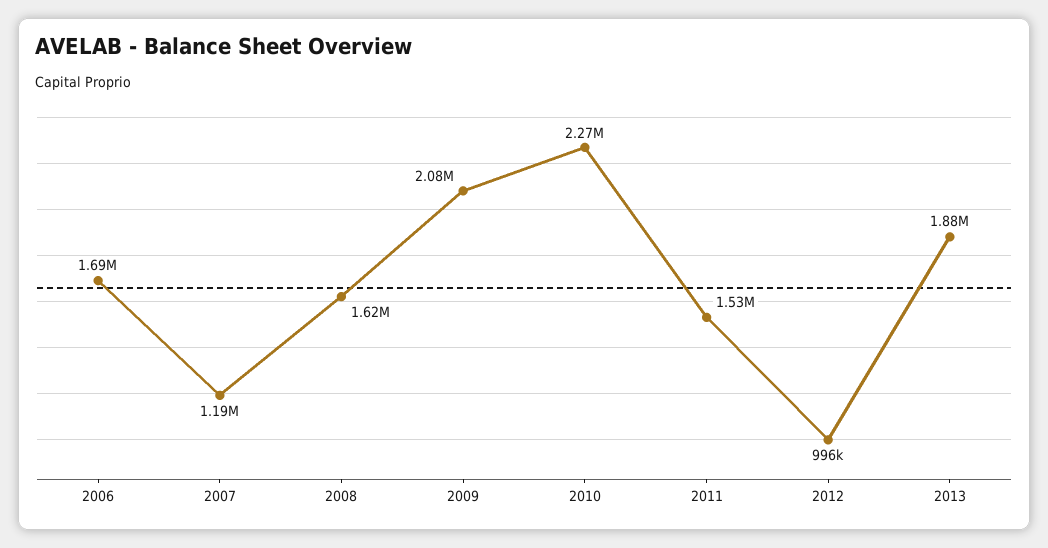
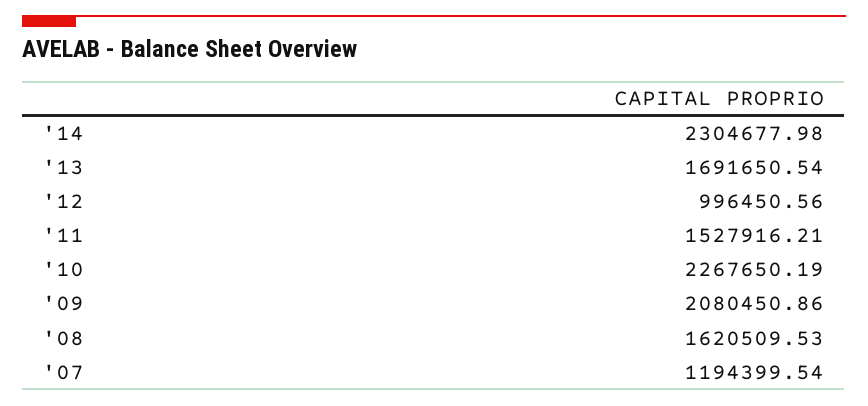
2006: 1690000 -> none
2013: 1880000 -> 1691650.54
'14: none -> 2304677.98

